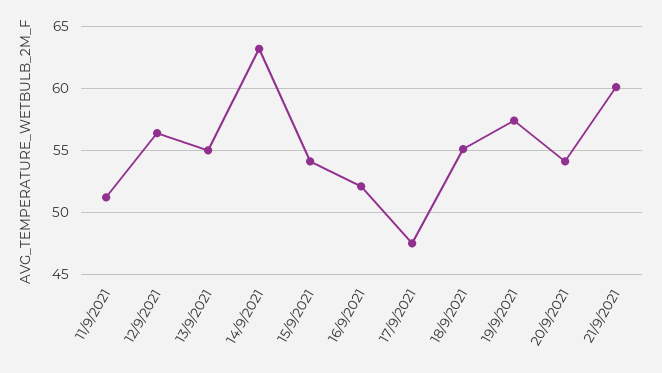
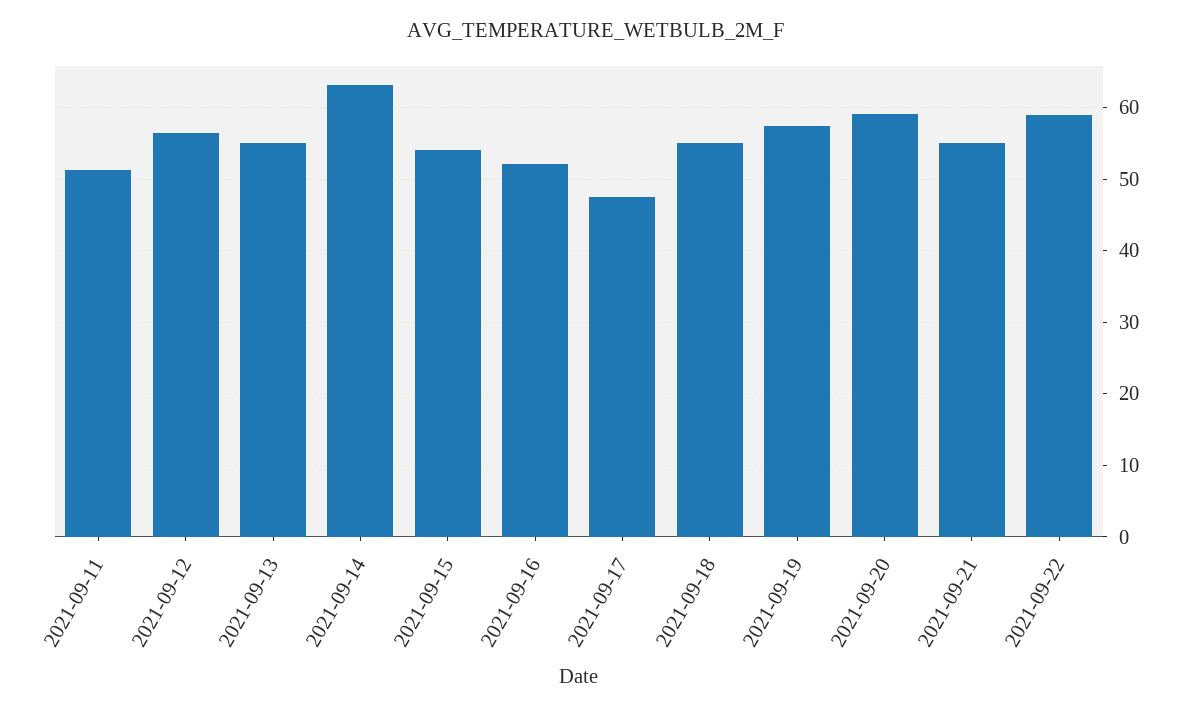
20/9/2021: 54 -> 59
21/9/2021: 60 -> 55
2021-09-22: none -> 59

